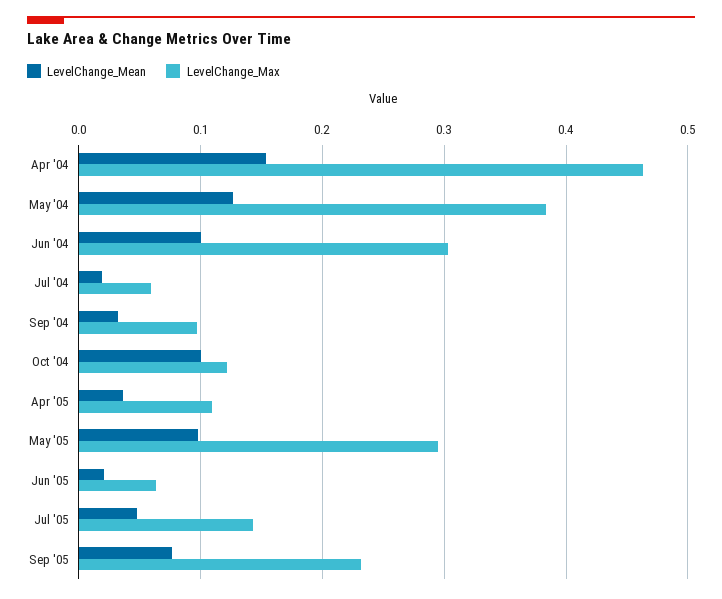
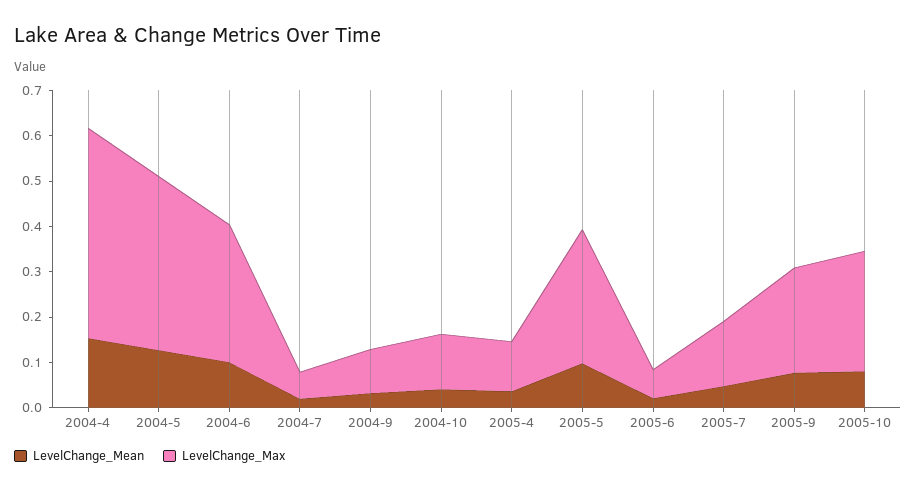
LevelChange_Mean, Oct '04: 0.1 -> 0.04
LevelChange_Mean, 2005-10: none -> 0.08
LevelChange_Max, 2005-10: none -> 0.26

